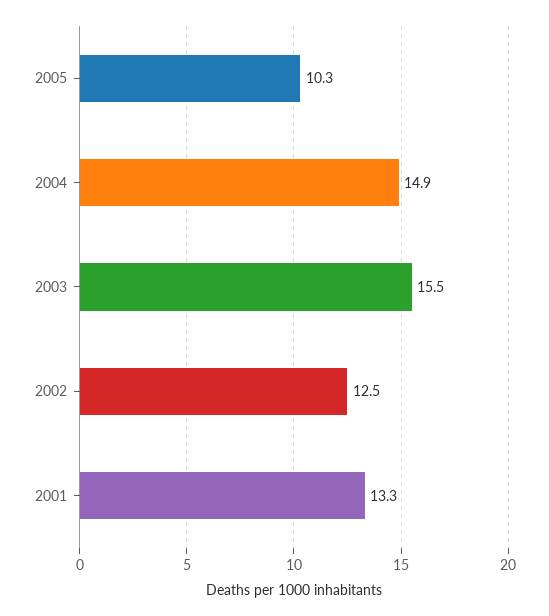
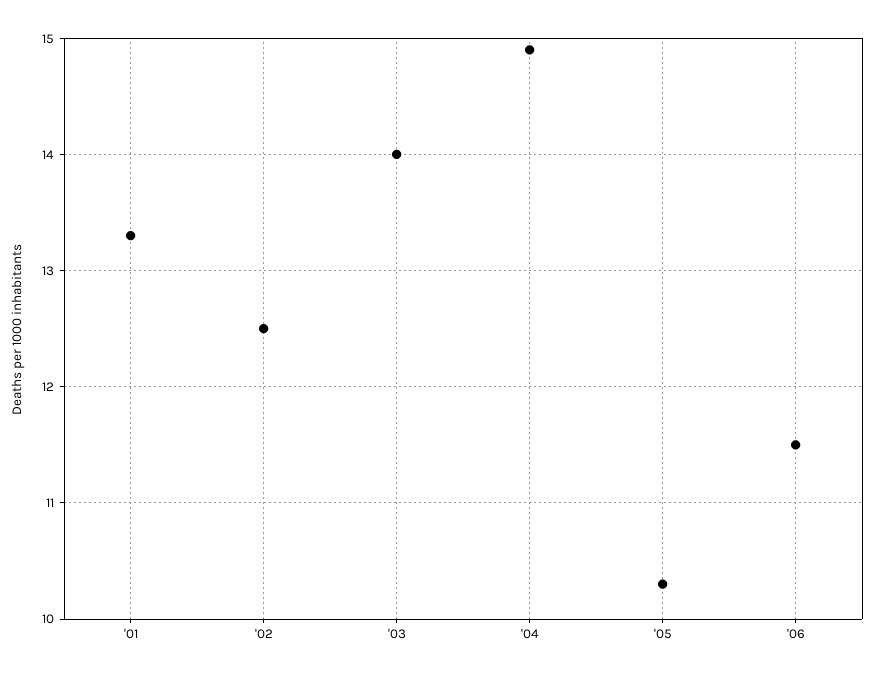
2003: 15.5 -> 14
'06: none -> 11.5

